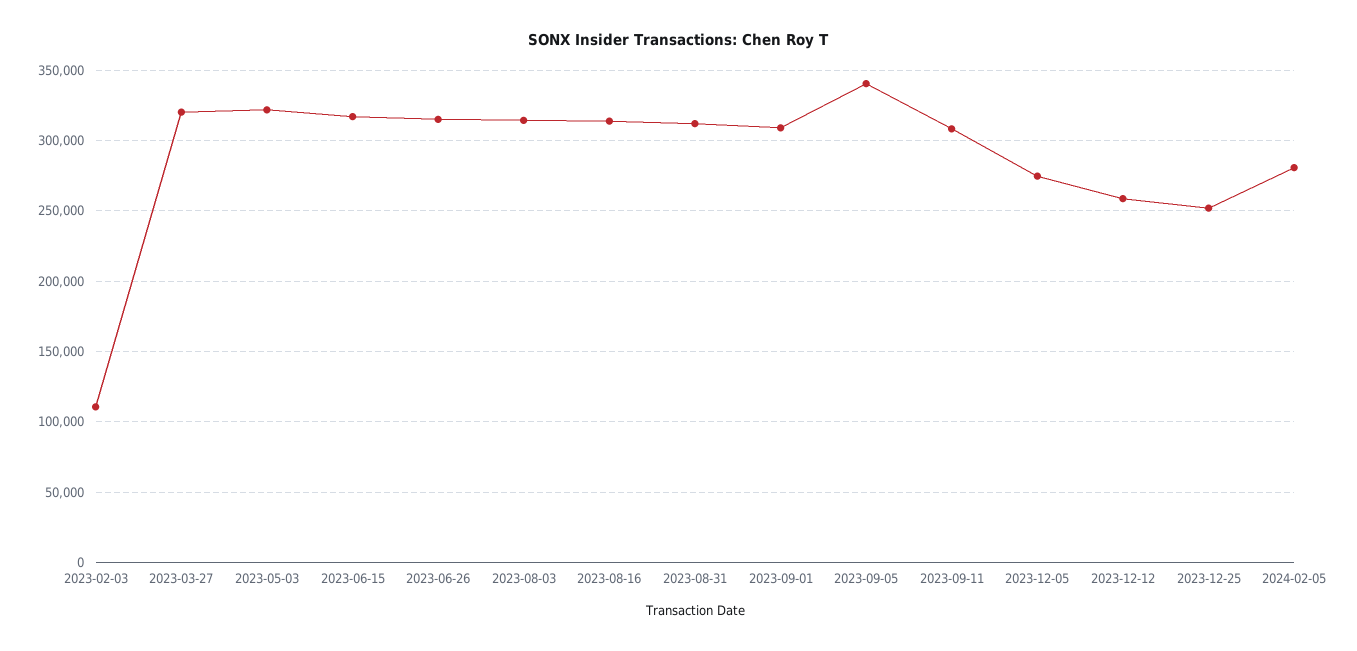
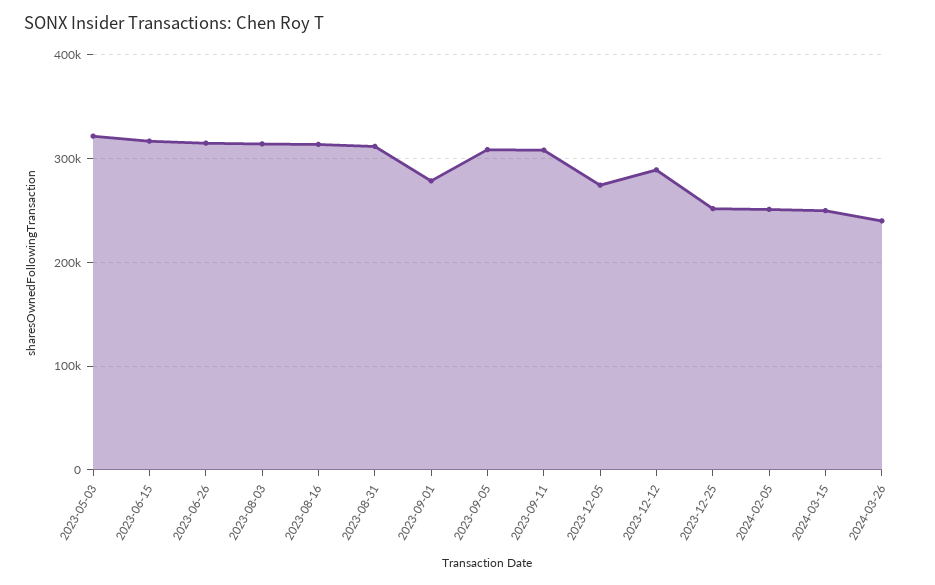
2023-02-03: 110000 -> none
2023-03-27: 320000 -> none
2023-09-01: 310000 -> 280000
2023-09-05: 340000 -> 310000
2023-12-12: 260000 -> 290000
2024-02-05: 280000 -> 250000
2024-03-15: none -> 250000
2024-03-26: none -> 240000

